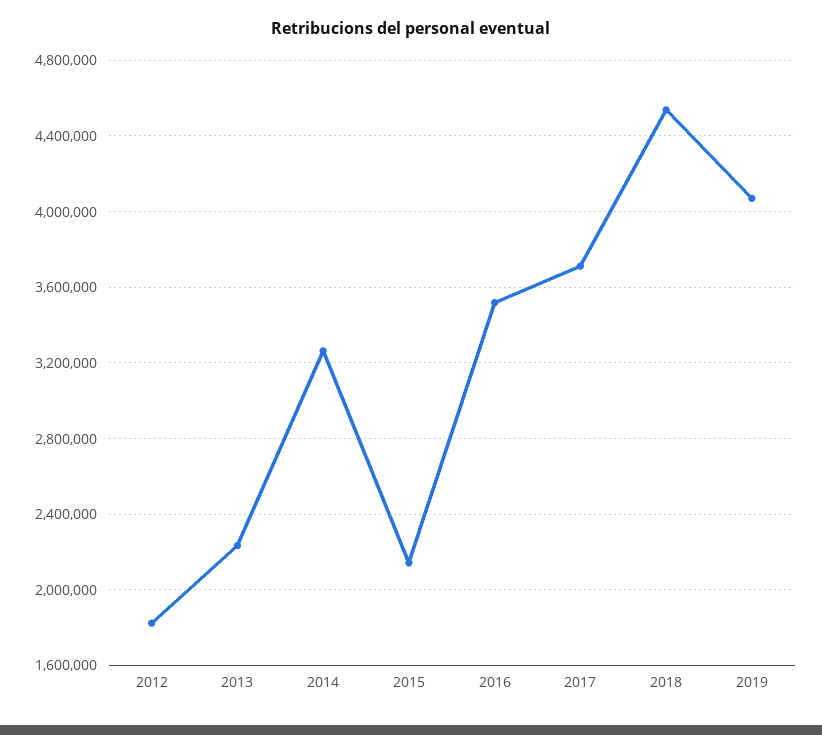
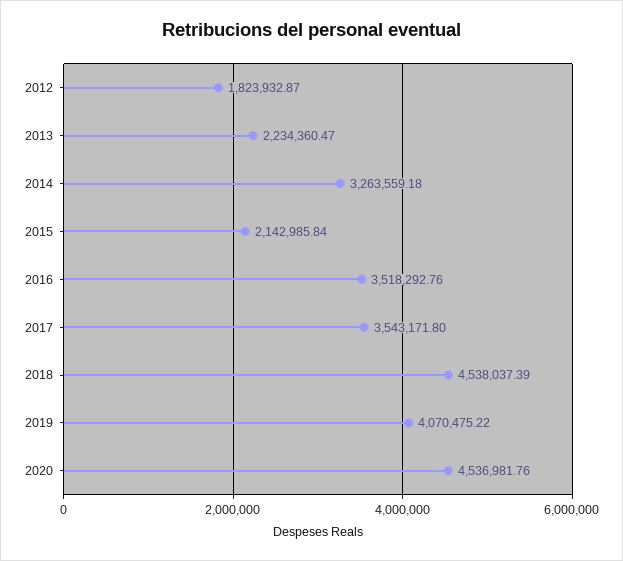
2017: 3700000 -> 3543171.8
2020: none -> 4536981.76

